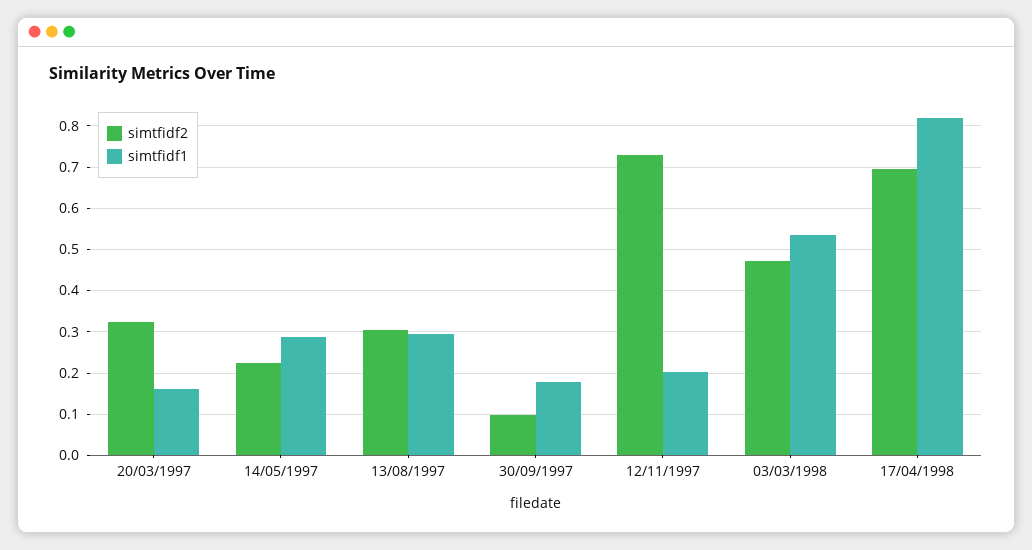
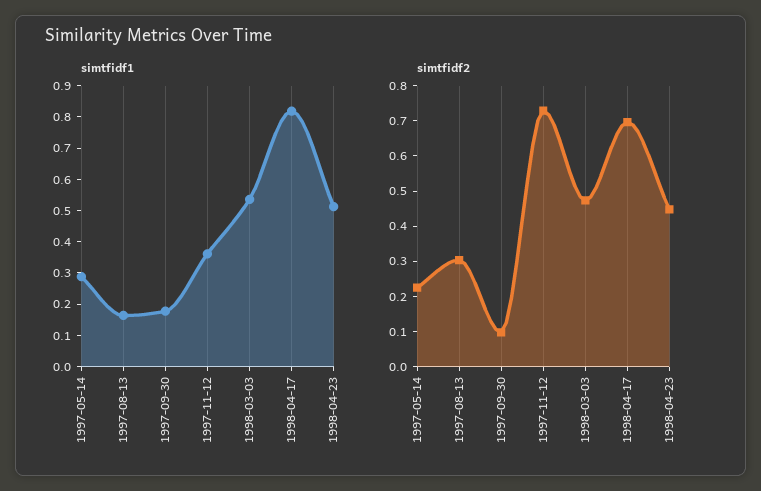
simtfidf2, 20/03/1997: 0.32 -> none
simtfidf1, 20/03/1997: 0.16 -> none
simtfidf1, 13/08/1997: 0.3 -> 0.15
simtfidf1, 12/11/1997: 0.2 -> 0.35
simtfidf1, 1998-04-23: none -> 0.5
simtfidf2, 1998-04-23: none -> 0.45

